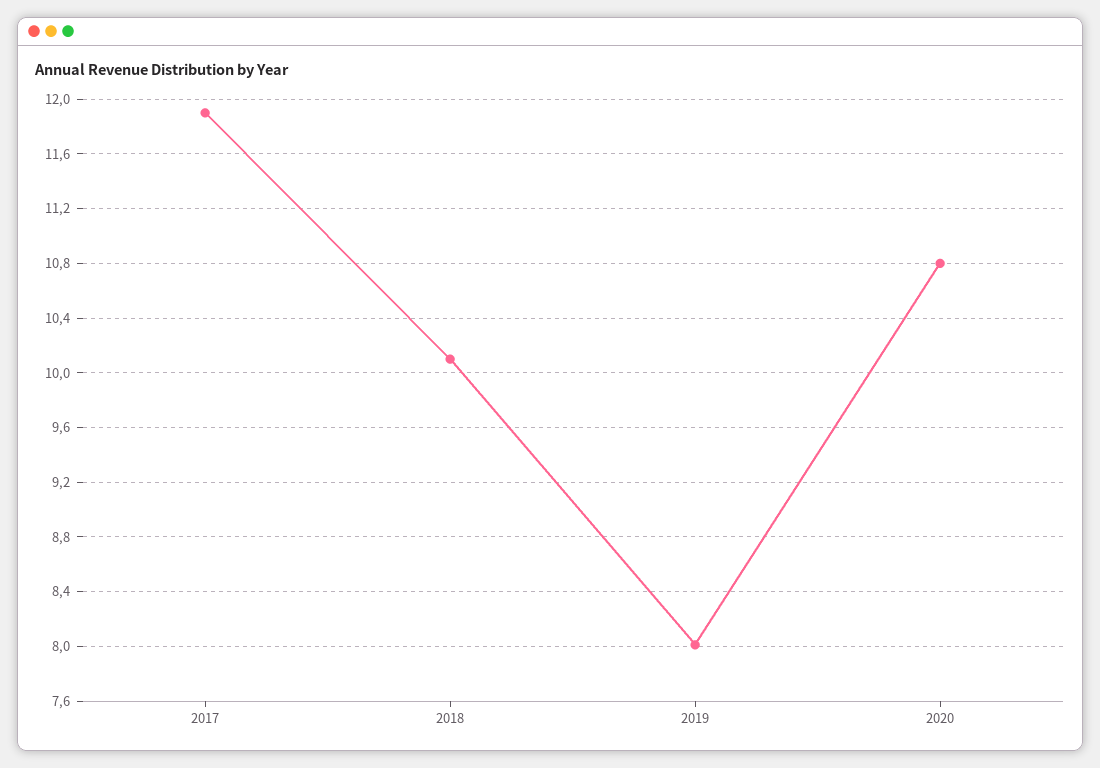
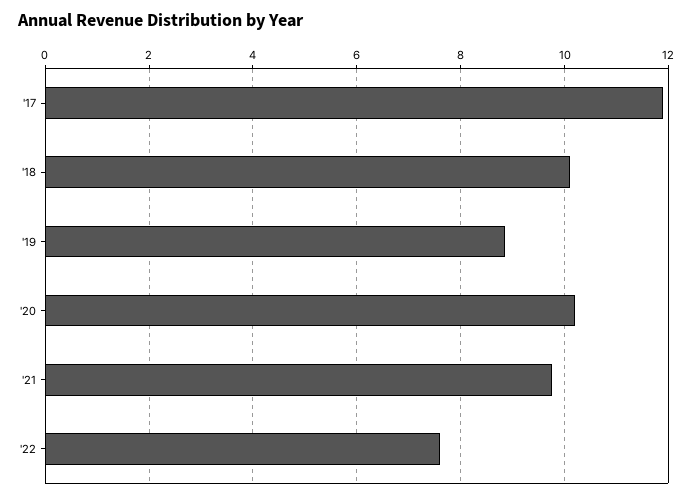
2019: 8 -> 8.8
2020: 10.8 -> 10.2
'21: none -> 9.8
'22: none -> 7.6

